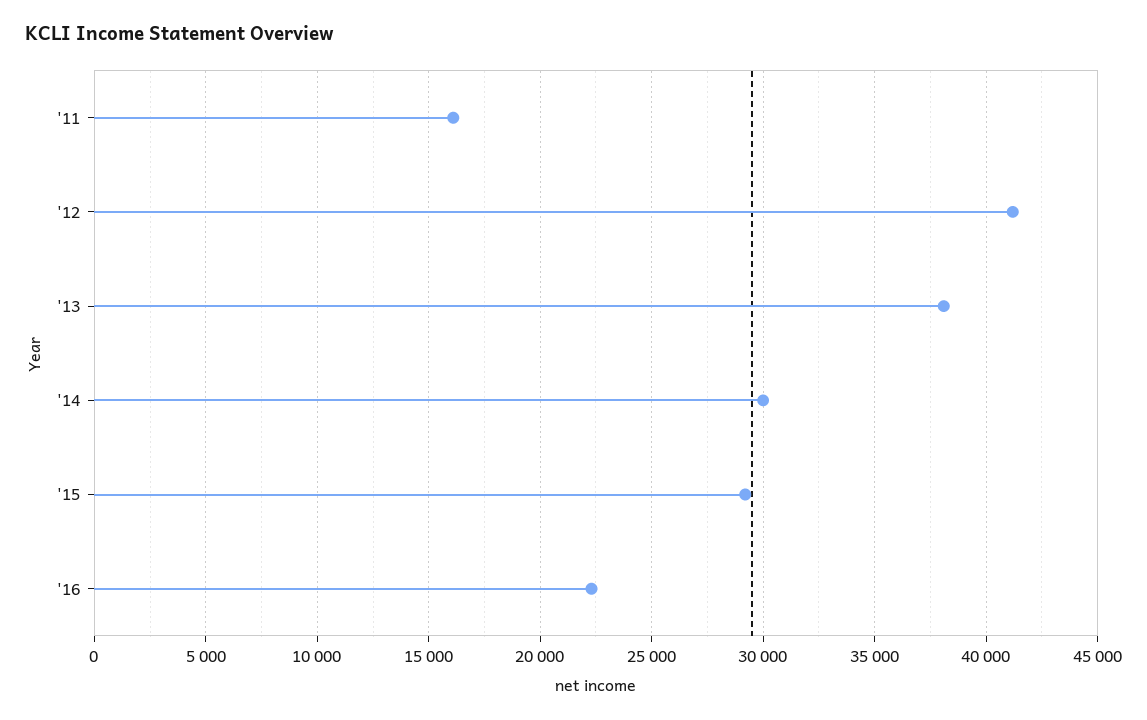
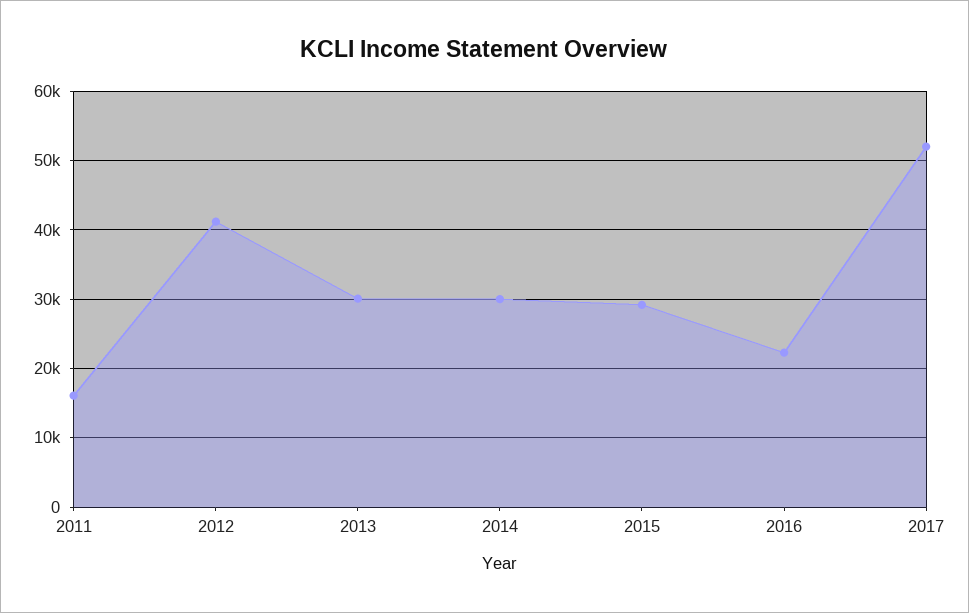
'13: 38000 -> 30000
2017: none -> 52000

